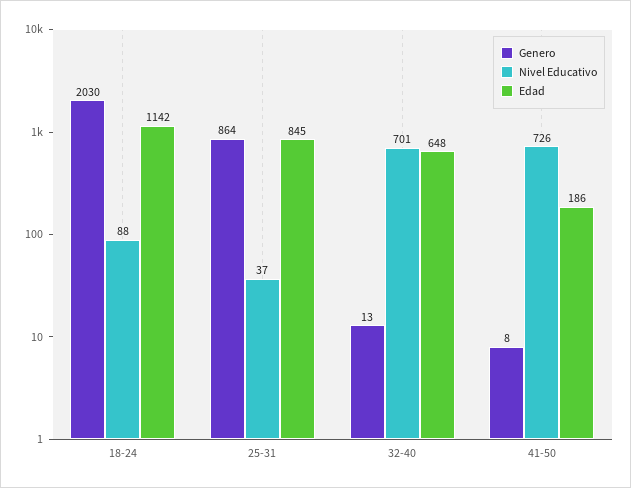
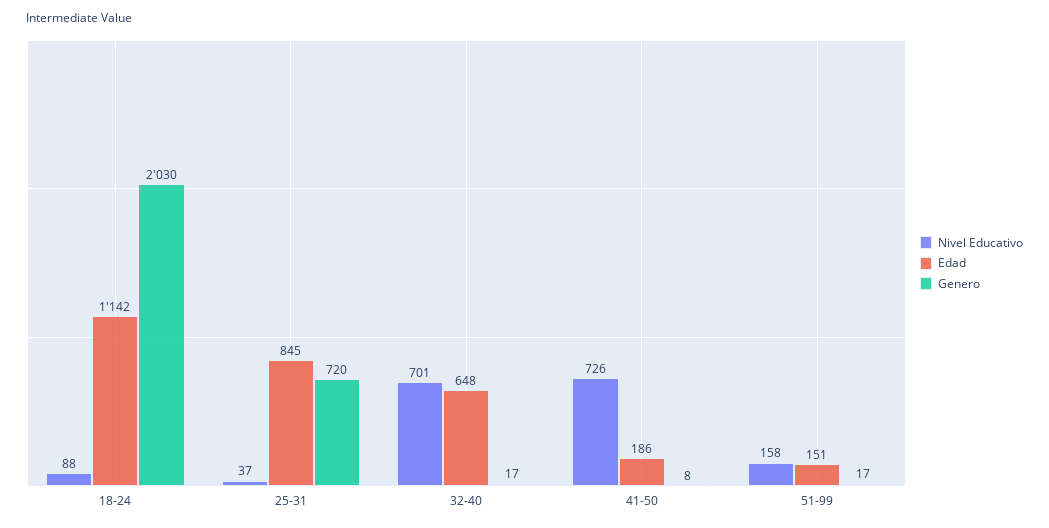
Genero, 25-31: 864 -> 720
Genero, 32-40: 13 -> 17
Nivel Educativo, 51-99: none -> 158
Edad, 51-99: none -> 151
Genero, 51-99: none -> 17

